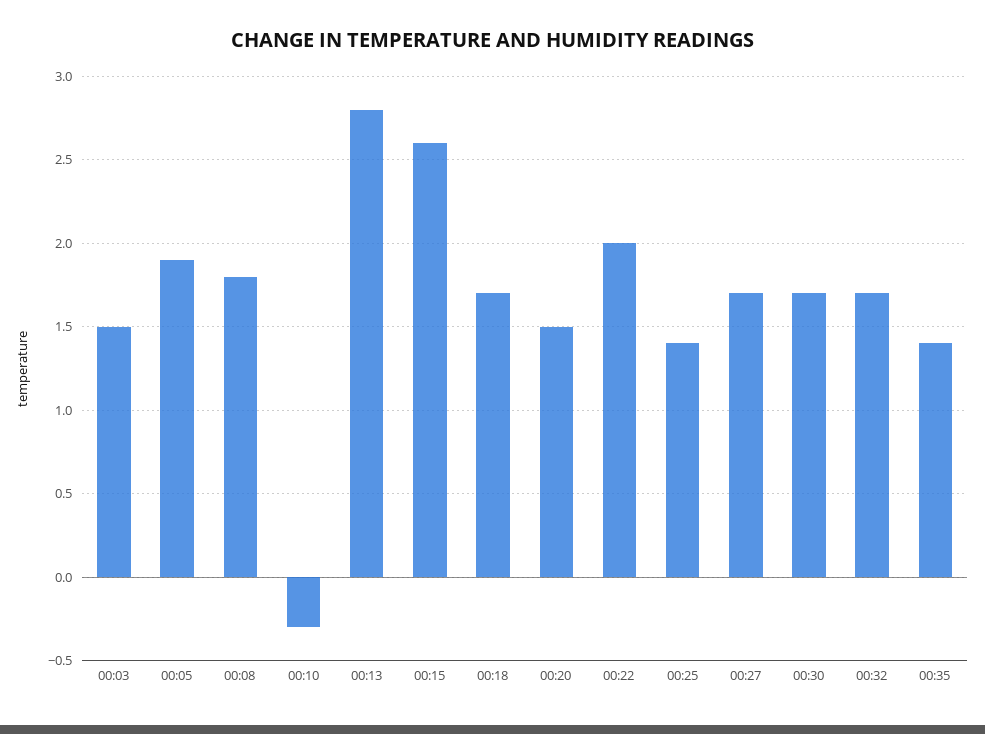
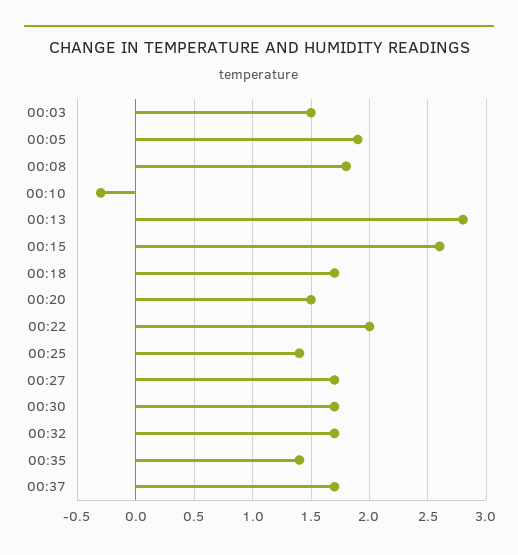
00:37: none -> 1.7

